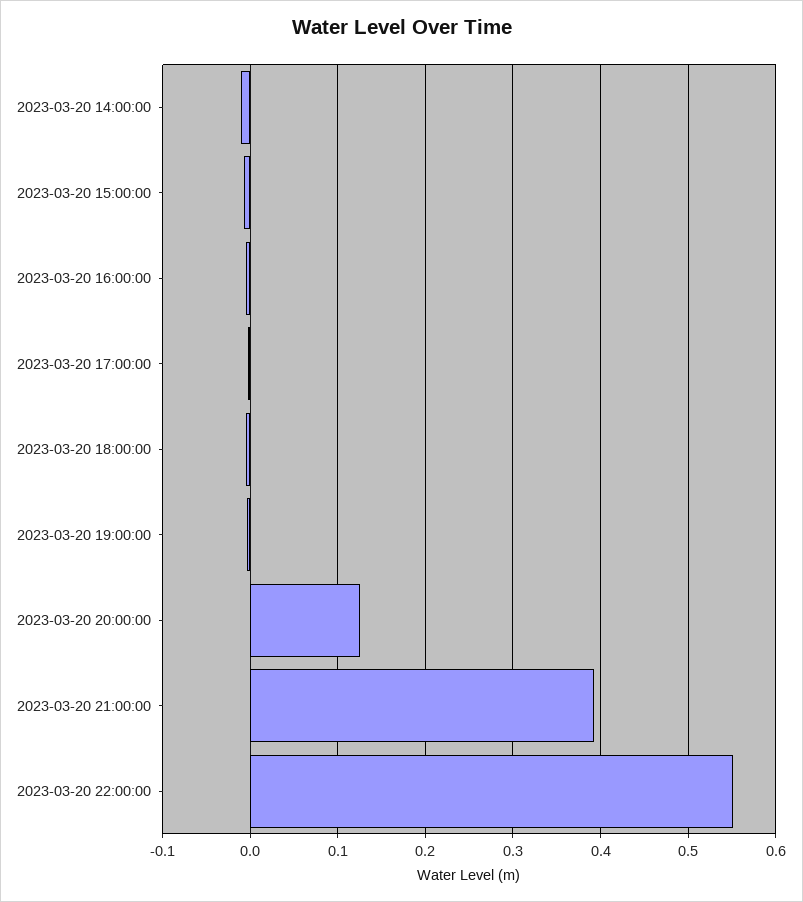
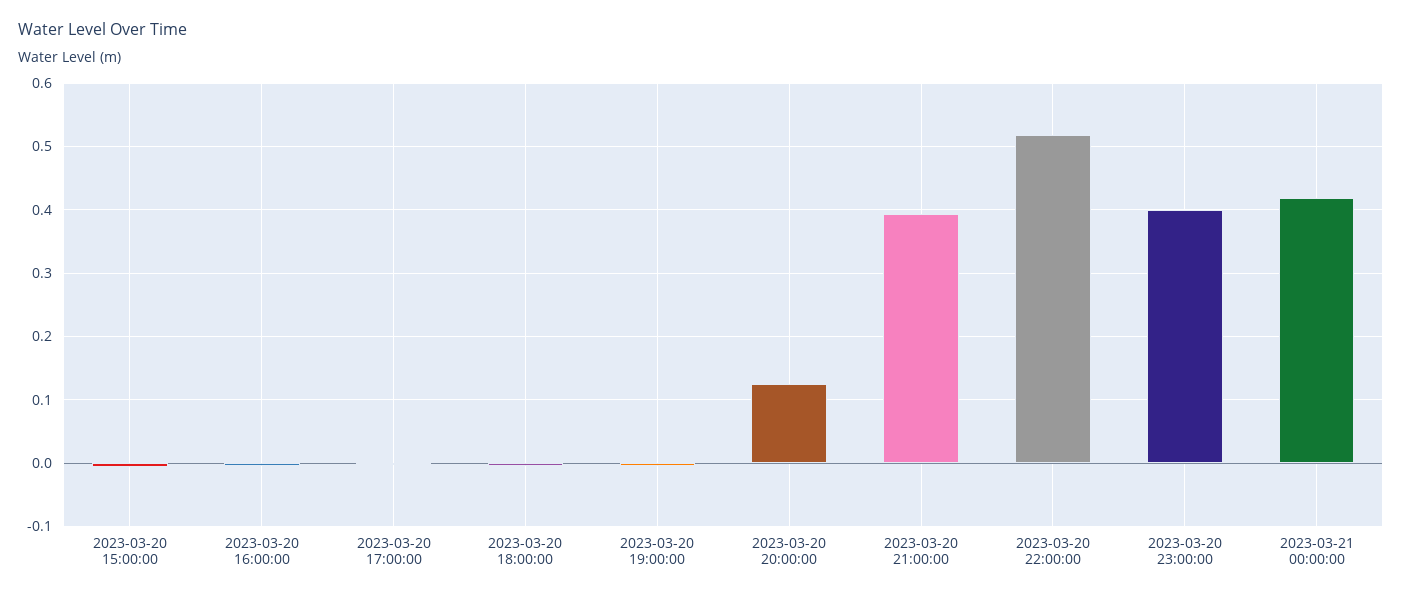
2023-03-20 14:00:00: -0.01 -> none
2023-03-20 22:00:00: 0.55 -> 0.52
2023-03-20 23:00:00: none -> 0.4
2023-03-21 00:00:00: none -> 0.42

